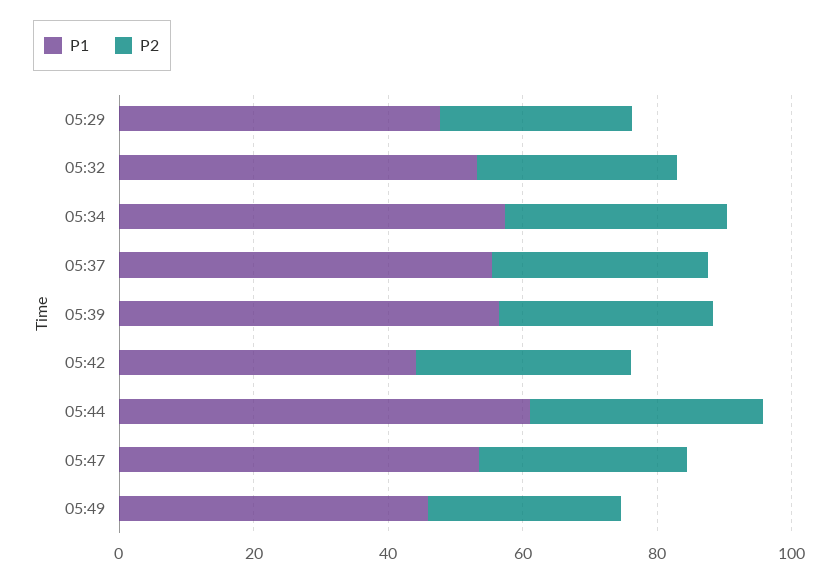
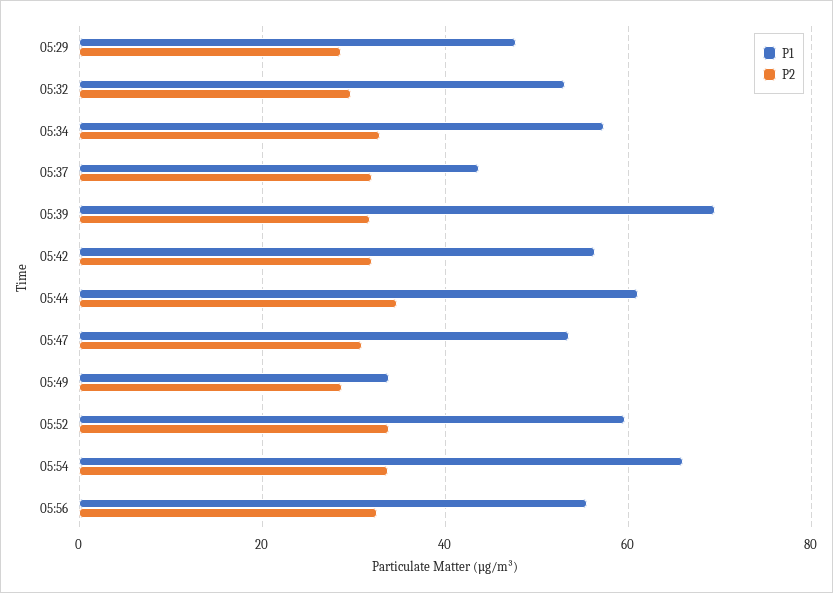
P1, 05:37: 55 -> 44
P1, 05:39: 55 -> 70
P1, 05:42: 45 -> 56
P1, 05:49: 45 -> 34
P1, 05:52: none -> 60
P2, 05:52: none -> 34
P1, 05:54: none -> 66
P2, 05:54: none -> 34
P1, 05:56: none -> 56
P2, 05:56: none -> 32

